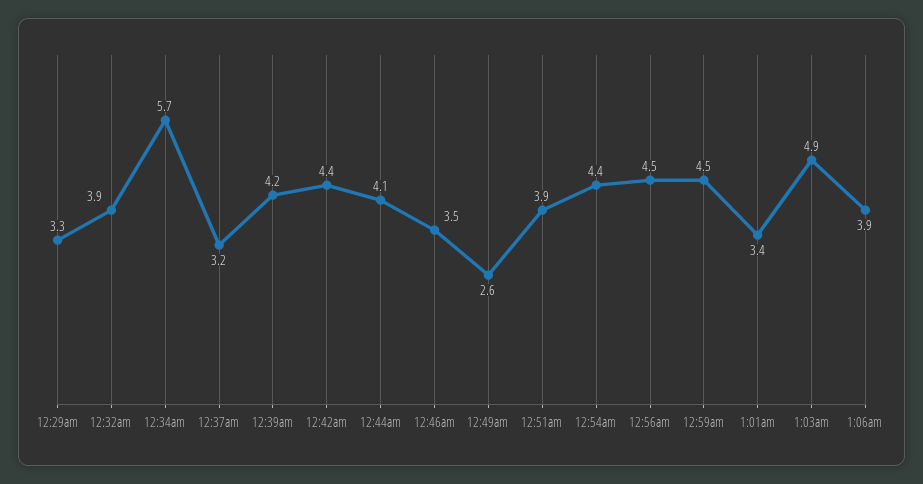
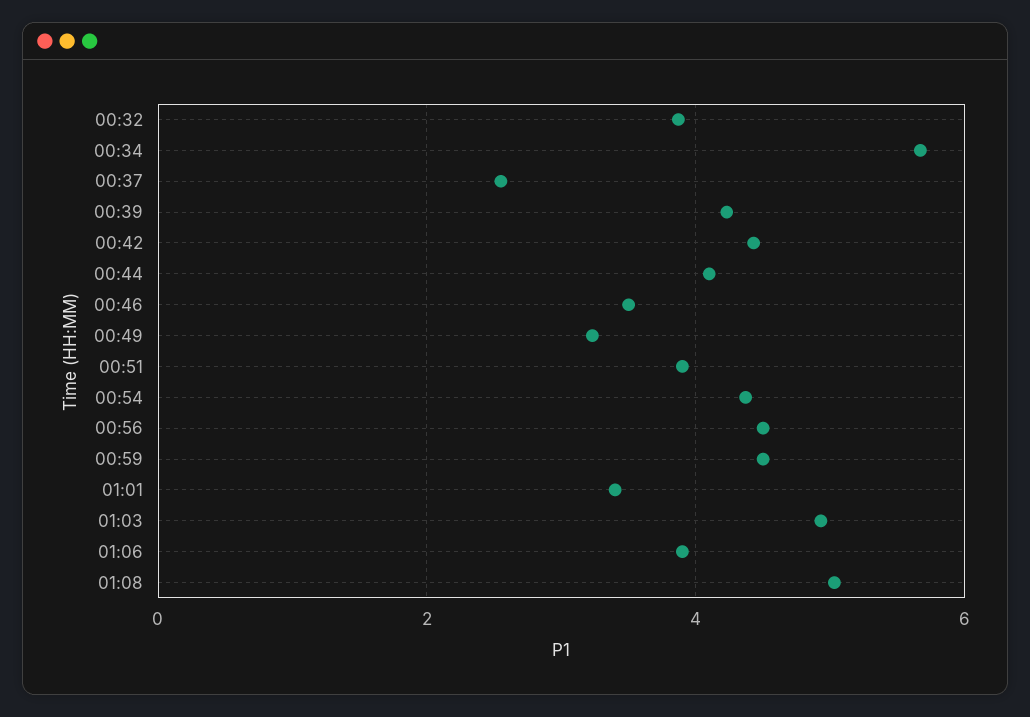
12:29am: 3.3 -> none
12:37am: 3.2 -> 2.6
12:49am: 2.6 -> 3.2
01:08: none -> 5

